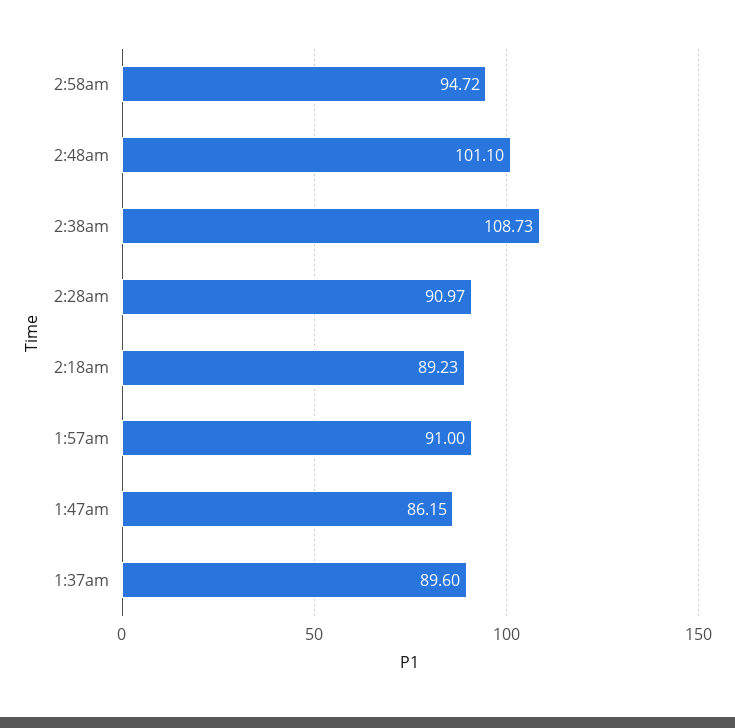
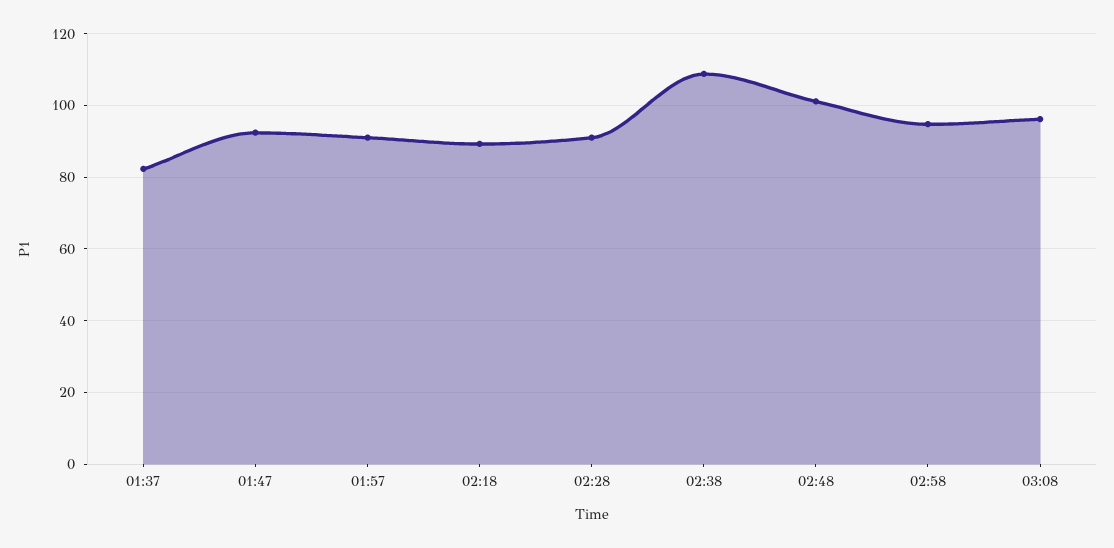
1:47am: 86.15 -> 92
1:37am: 89.6 -> 82
03:08: none -> 96

